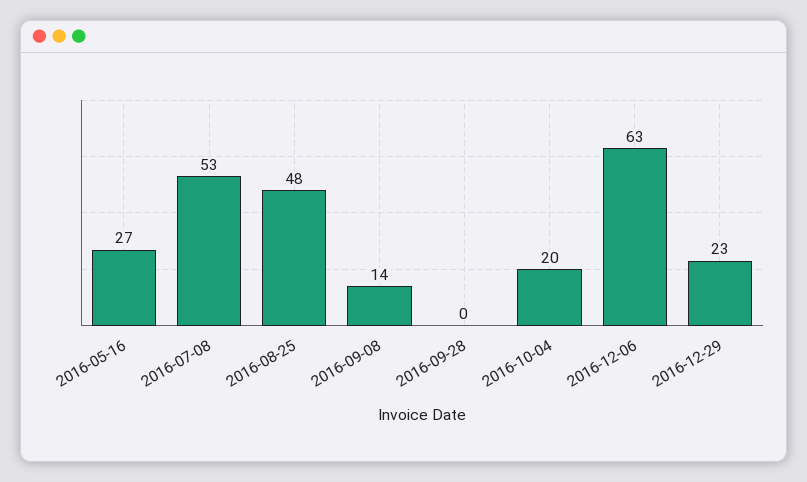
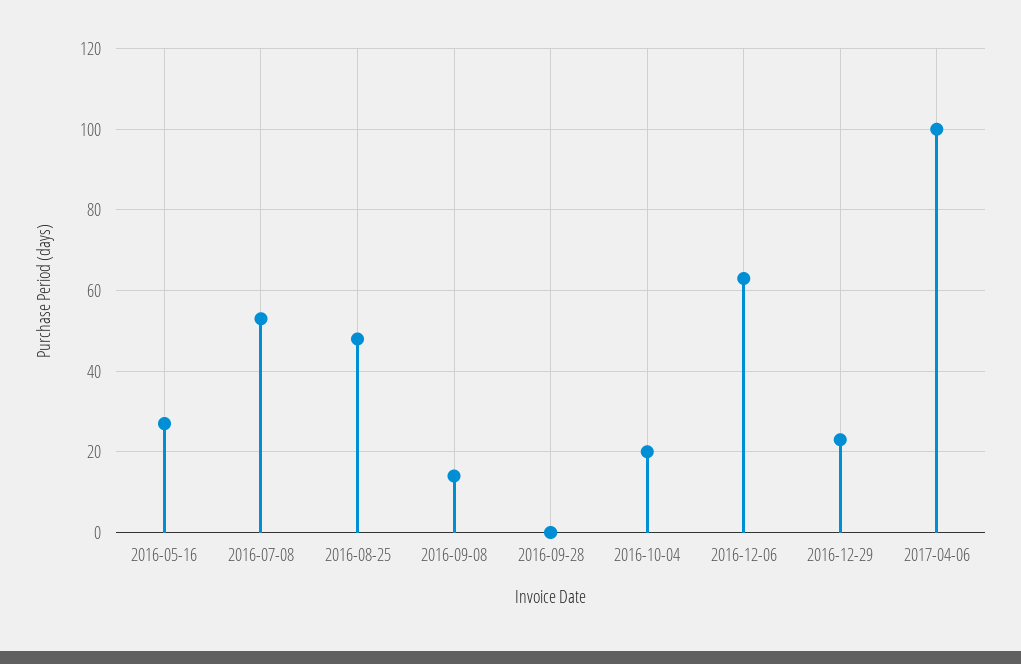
2017-04-06: none -> 100

